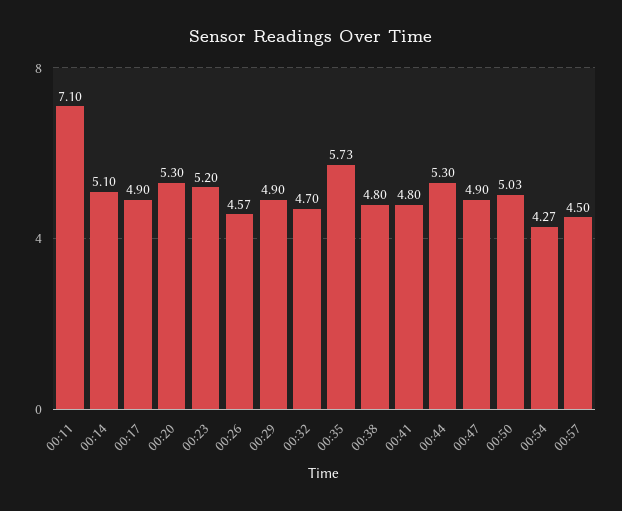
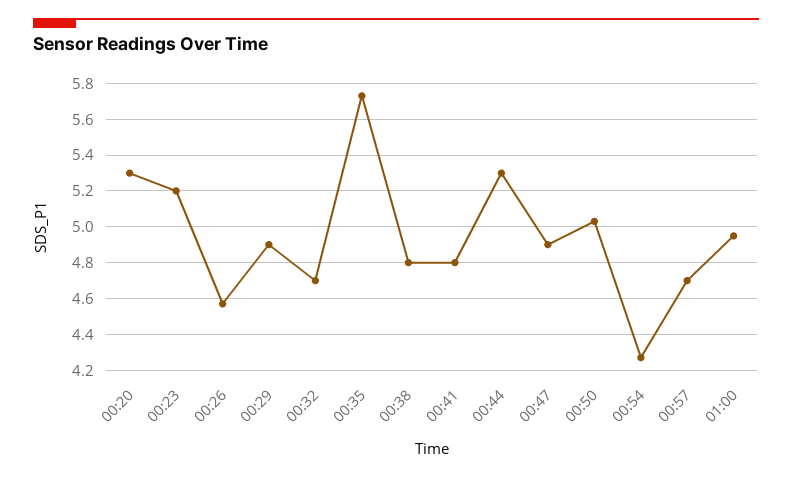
00:11: 7.1 -> none
00:14: 5.1 -> none
00:17: 4.9 -> none
00:57: 4.5 -> 4.7
01:00: none -> 4.95

